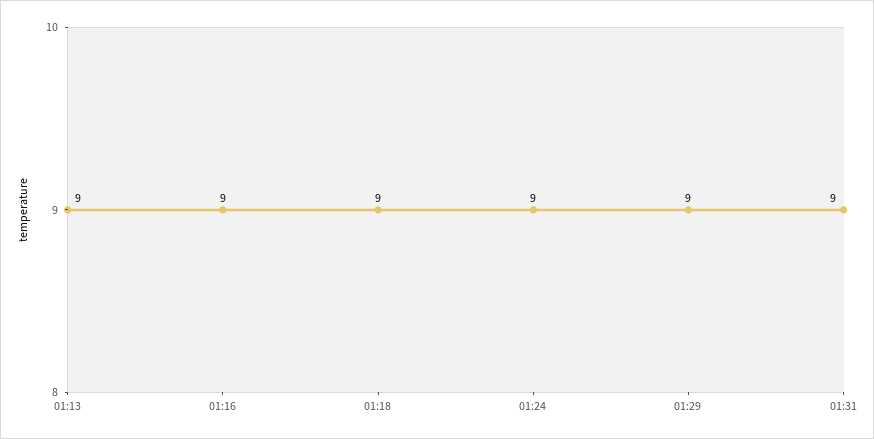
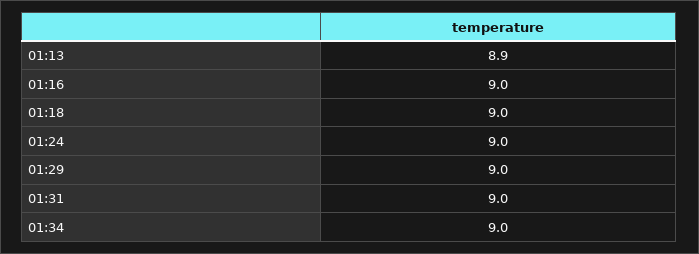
01:13: 9 -> 8.9
01:34: none -> 9

